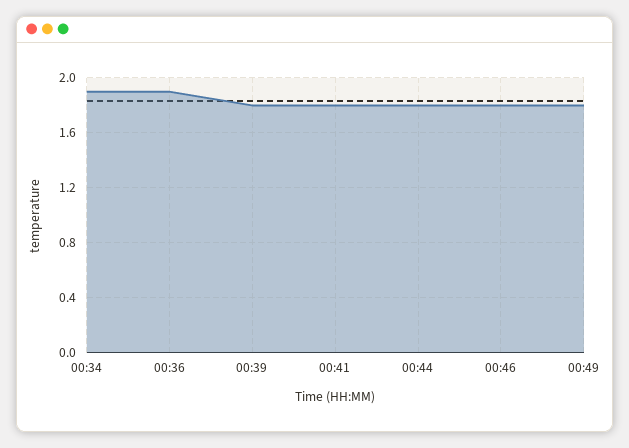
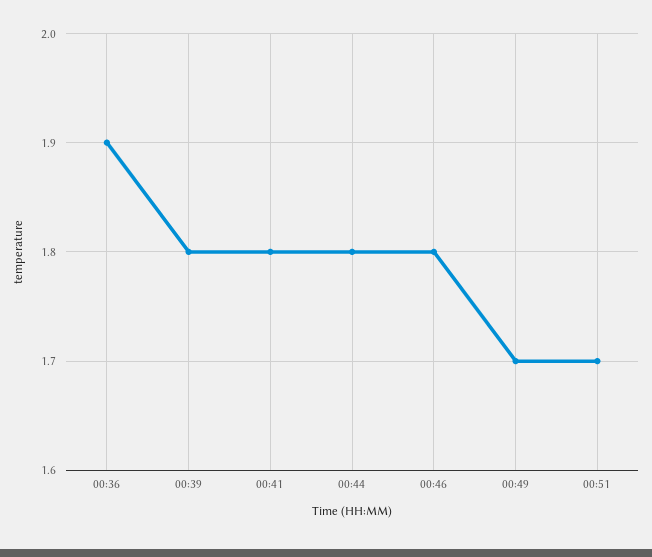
00:34: 1.9 -> none
00:49: 1.8 -> 1.7
00:51: none -> 1.7

